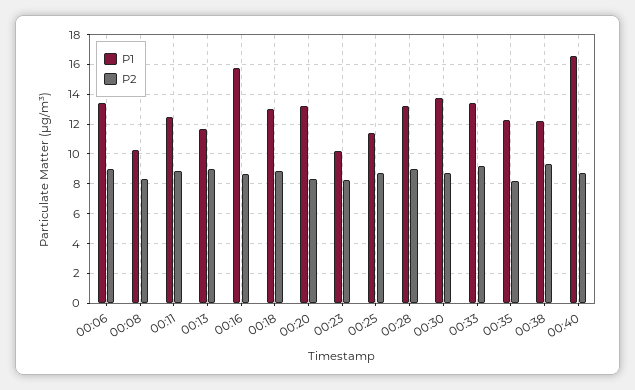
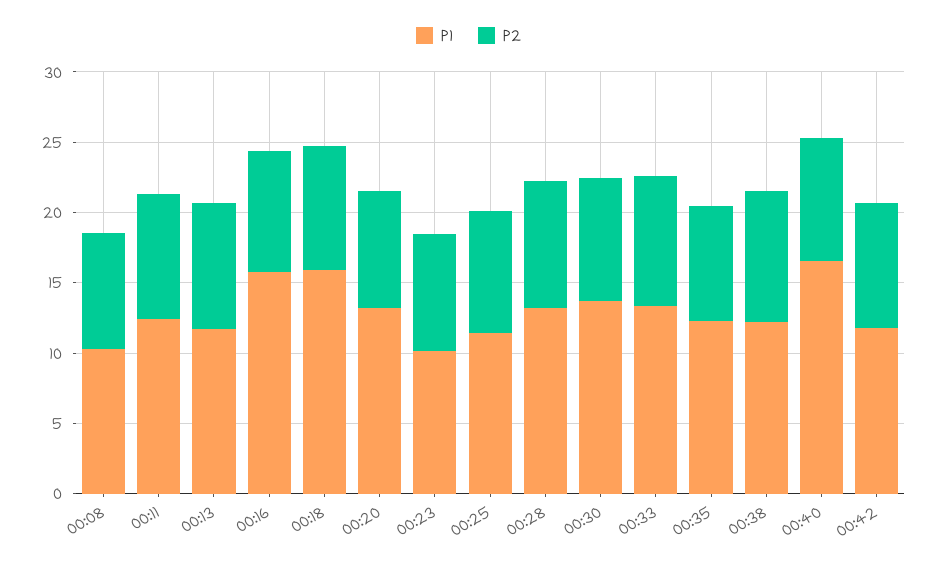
P1, 00:06: 13.5 -> none
P2, 00:06: 9 -> none
P1, 00:18: 13 -> 16
P1, 00:42: none -> 12
P2, 00:42: none -> 9

